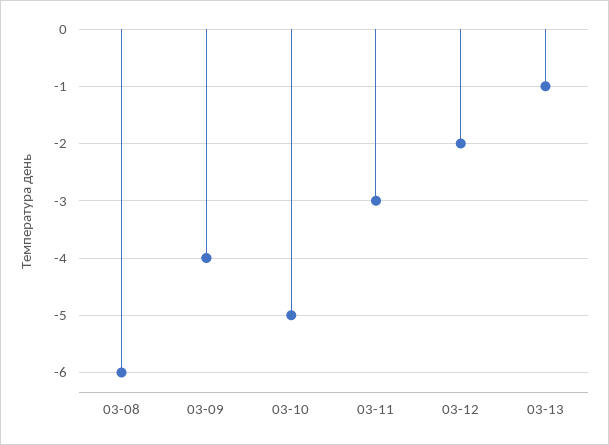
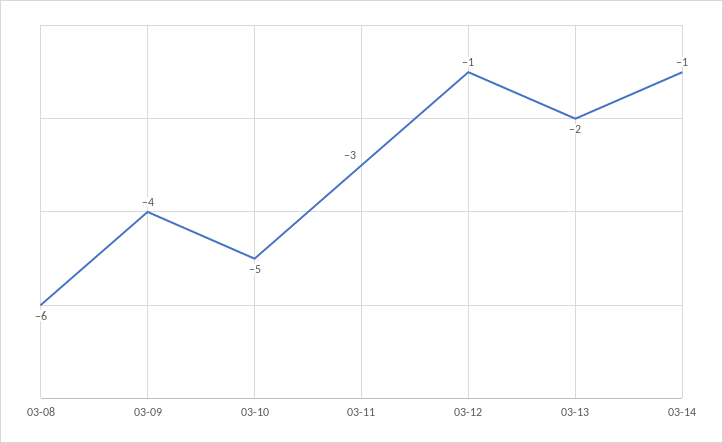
03-12: -2 -> -1
03-13: -1 -> -2
03-14: none -> -1

